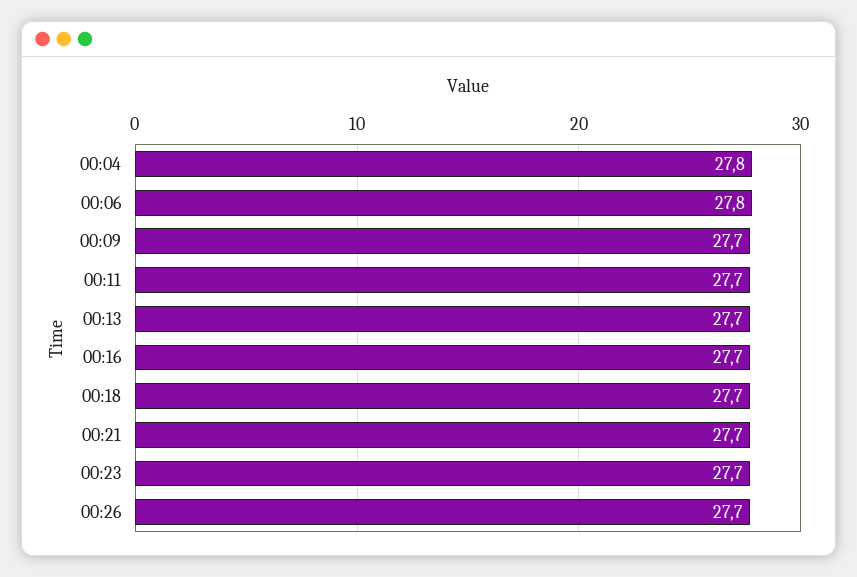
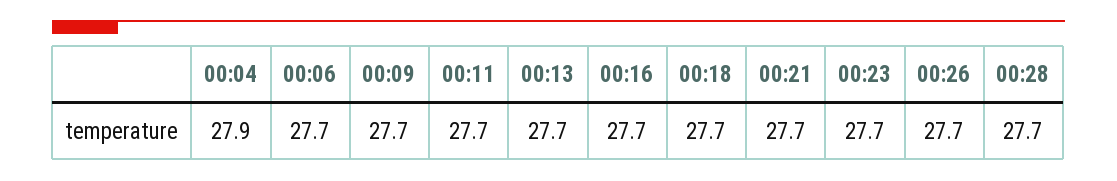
00:04: 27.8 -> 27.9
00:06: 27.8 -> 27.7
00:28: none -> 27.7

